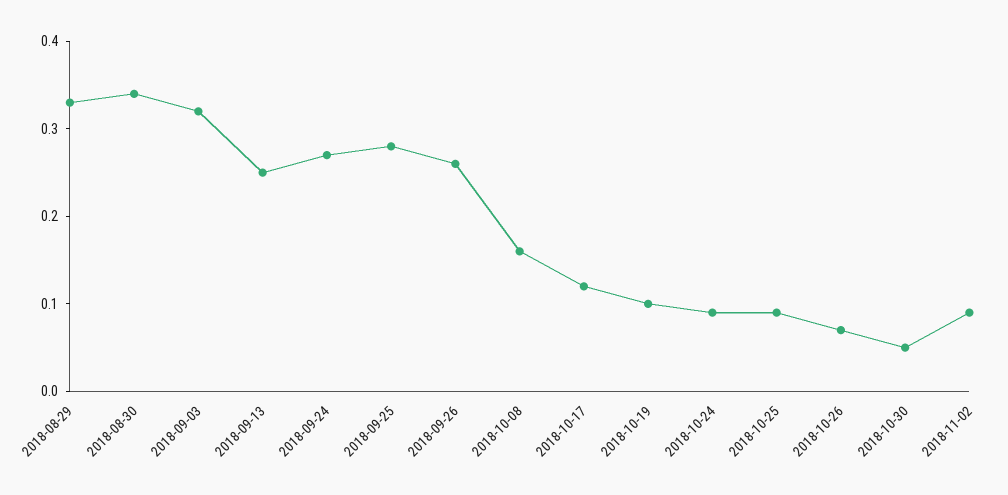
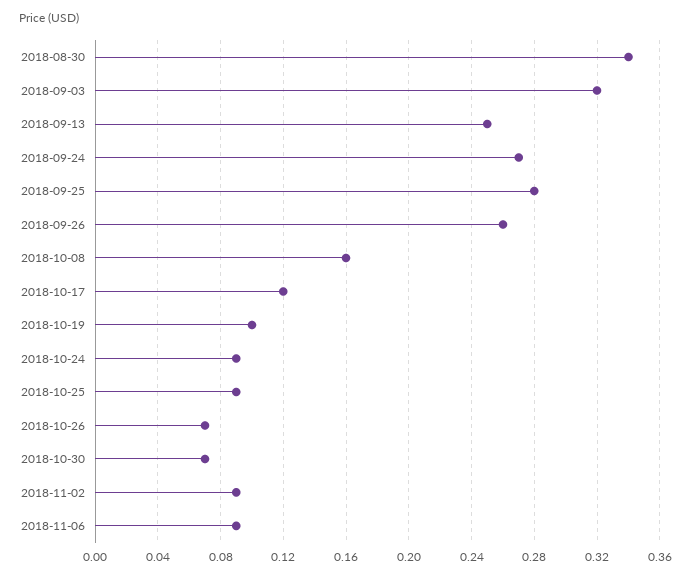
2018-08-29: 0.33 -> none
2018-10-30: 0.05 -> 0.07
2018-11-06: none -> 0.09

